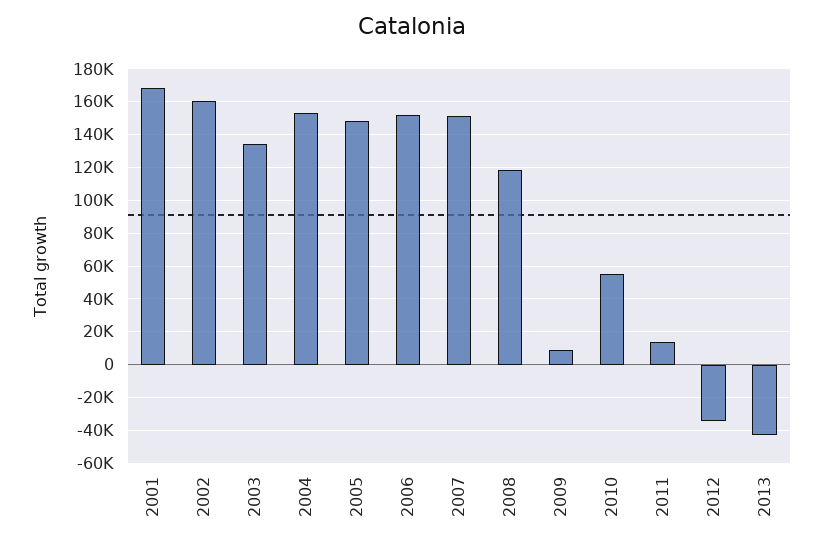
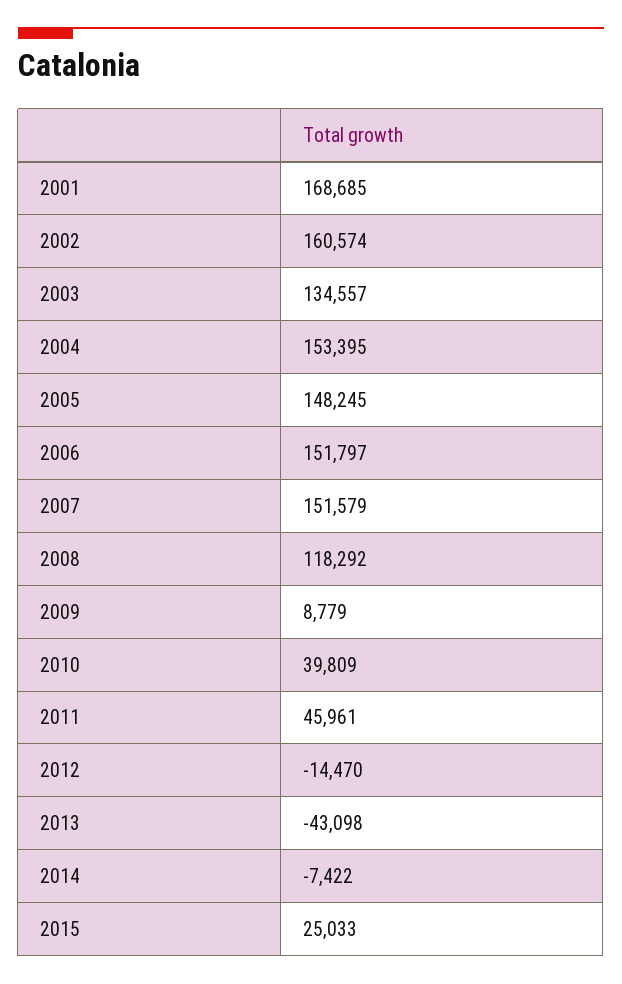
2010: 55000 -> 39809
2011: 15000 -> 45961
2012: -35000 -> -14470
2014: none -> -7422
2015: none -> 25033

